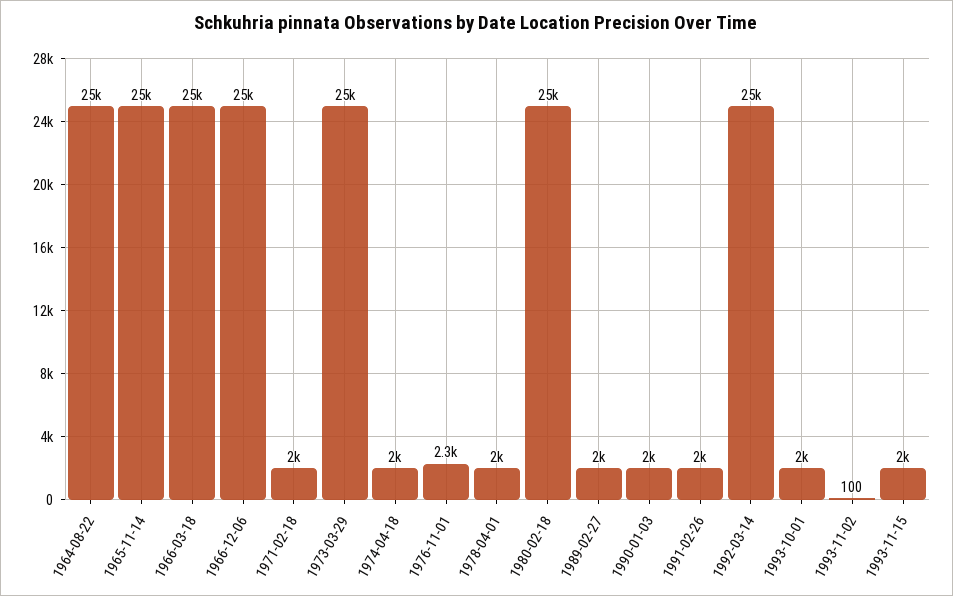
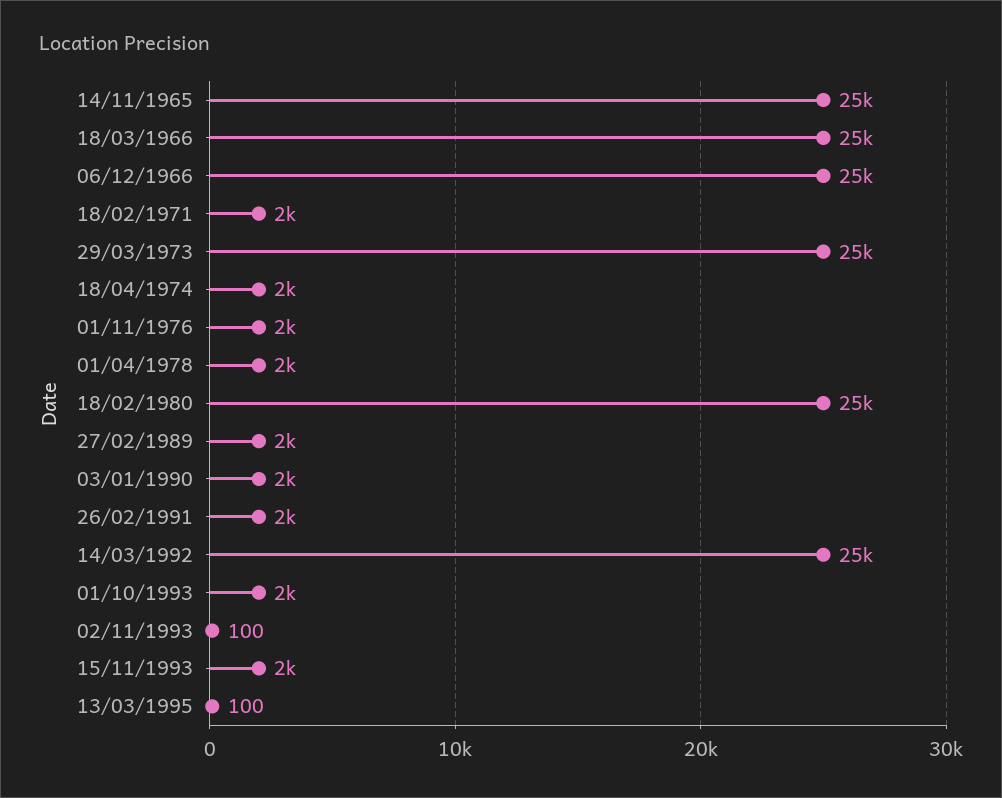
1964-08-22: 25000 -> none
1976-11-01: 2300 -> 2000
13/03/1995: none -> 100

